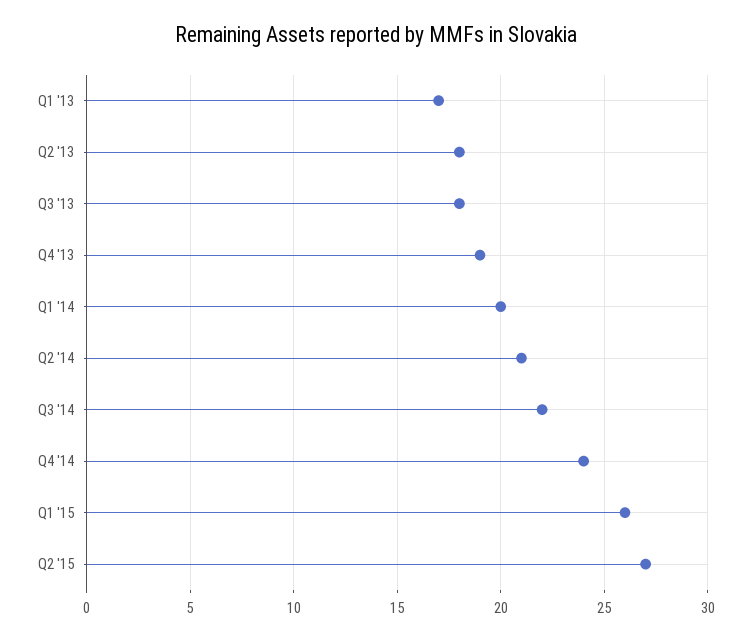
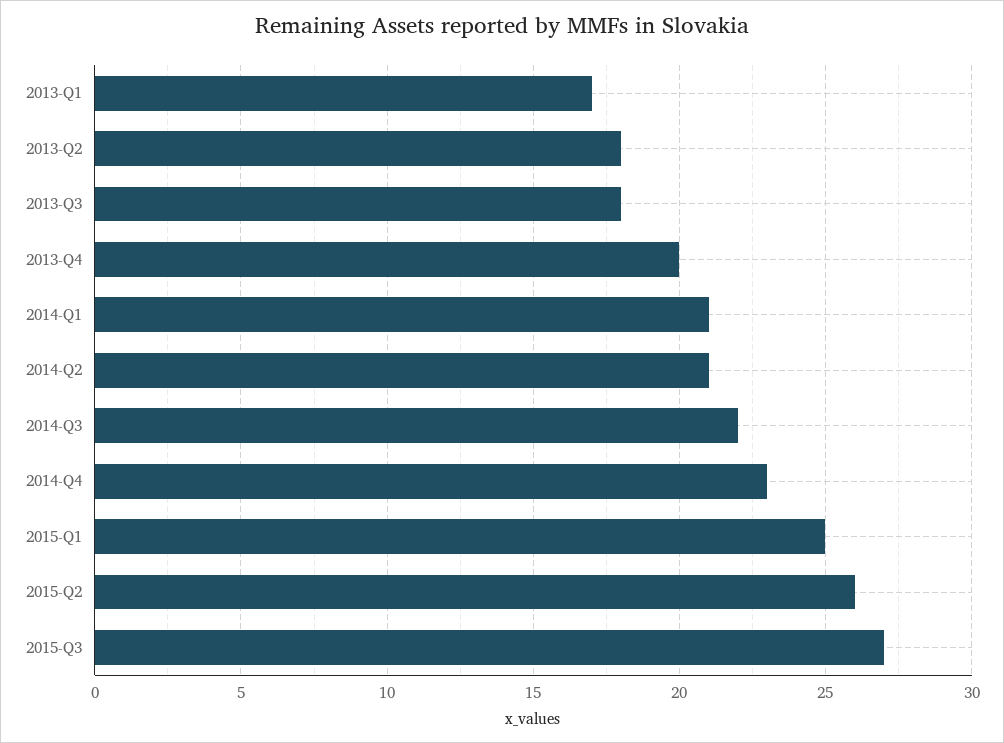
Q4 '13: 19 -> 20
Q1 '14: 20 -> 21
Q4 '14: 24 -> 23
Q1 '15: 26 -> 25
Q2 '15: 27 -> 26
2015-Q3: none -> 27

